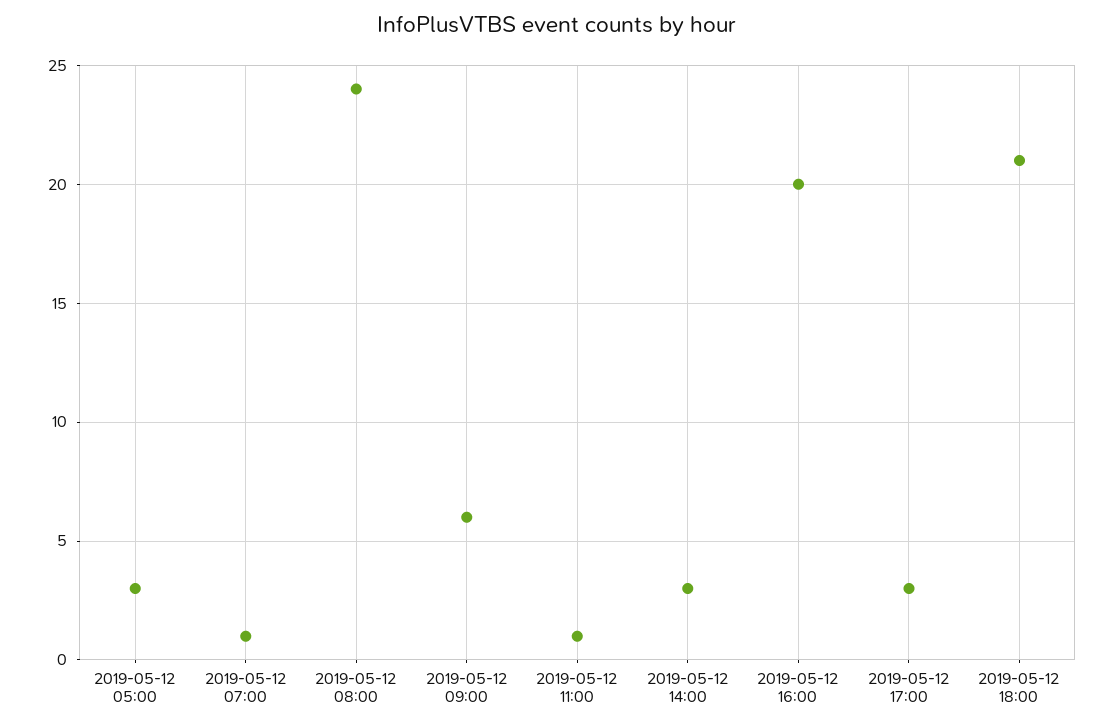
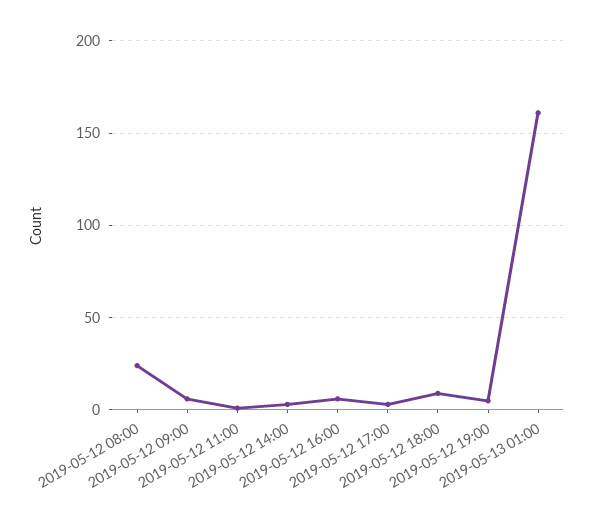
2019-05-12 05:00: 3 -> none
2019-05-12 07:00: 1 -> none
2019-05-12 16:00: 20 -> 5
2019-05-12 18:00: 21 -> 10
2019-05-12 19:00: none -> 5
2019-05-13 01:00: none -> 160

